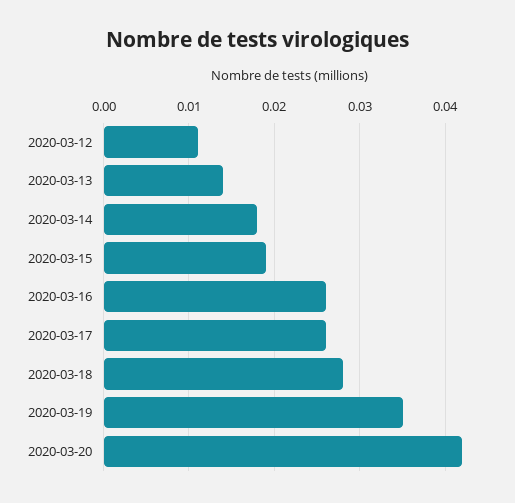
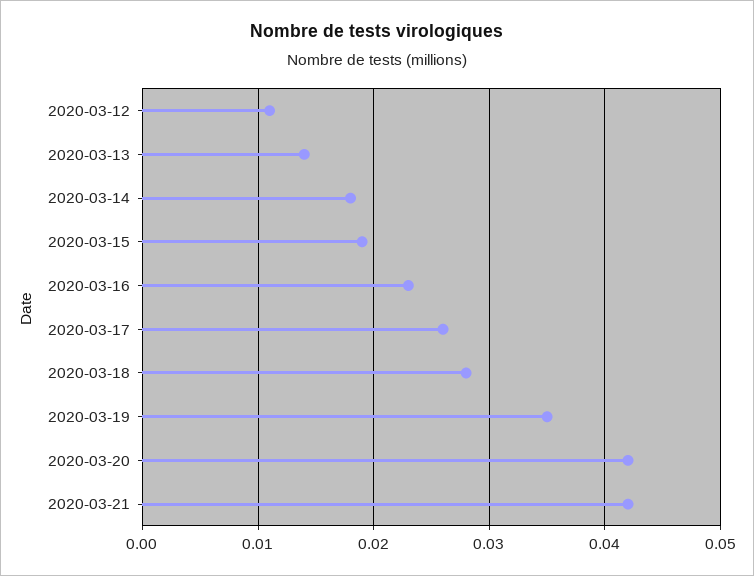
2020-03-16: 0.026 -> 0.023
2020-03-21: none -> 0.042

